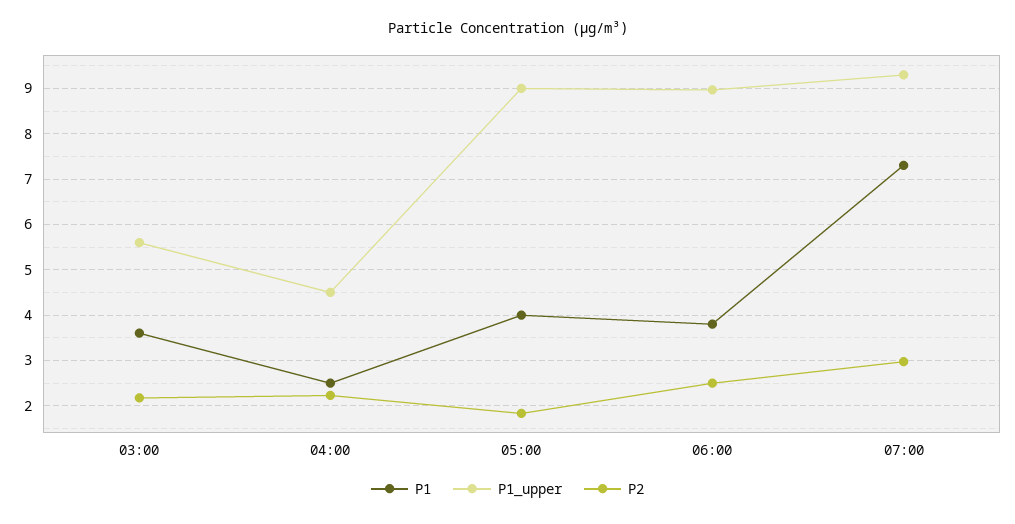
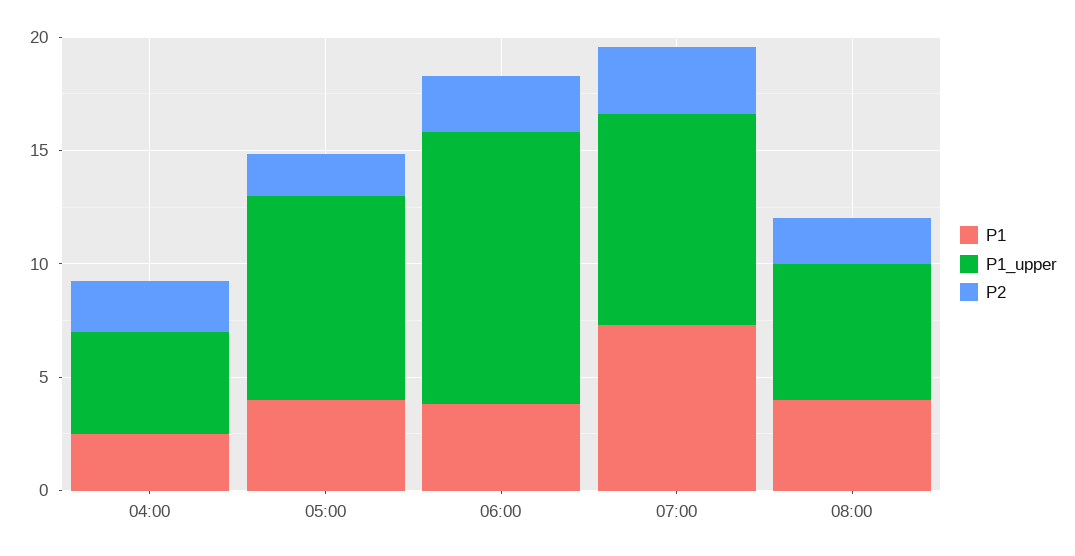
P1, 03:00: 3.6 -> none
P1_upper, 03:00: 5.6 -> none
P2, 03:00: 2.2 -> none
P1_upper, 06:00: 9 -> 12
P1, 08:00: none -> 4
P1_upper, 08:00: none -> 6
P2, 08:00: none -> 2

